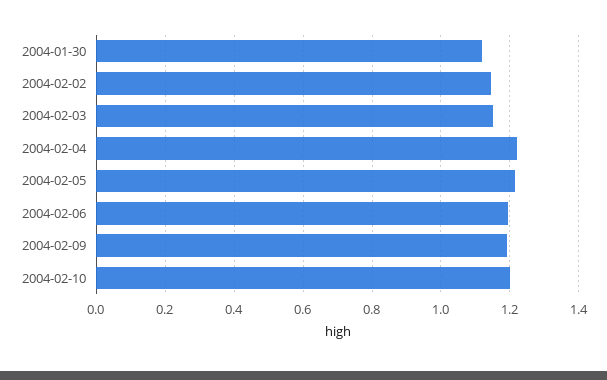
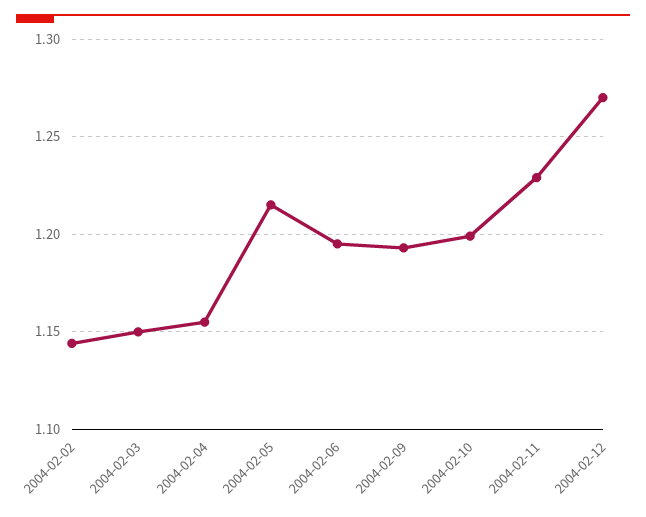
2004-01-30: 1.12 -> none
2004-02-04: 1.22 -> 1.155
2004-02-11: none -> 1.23
2004-02-12: none -> 1.27

